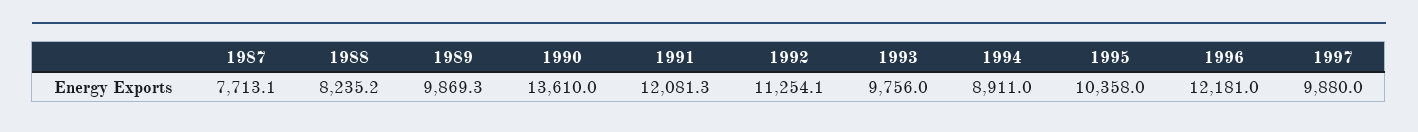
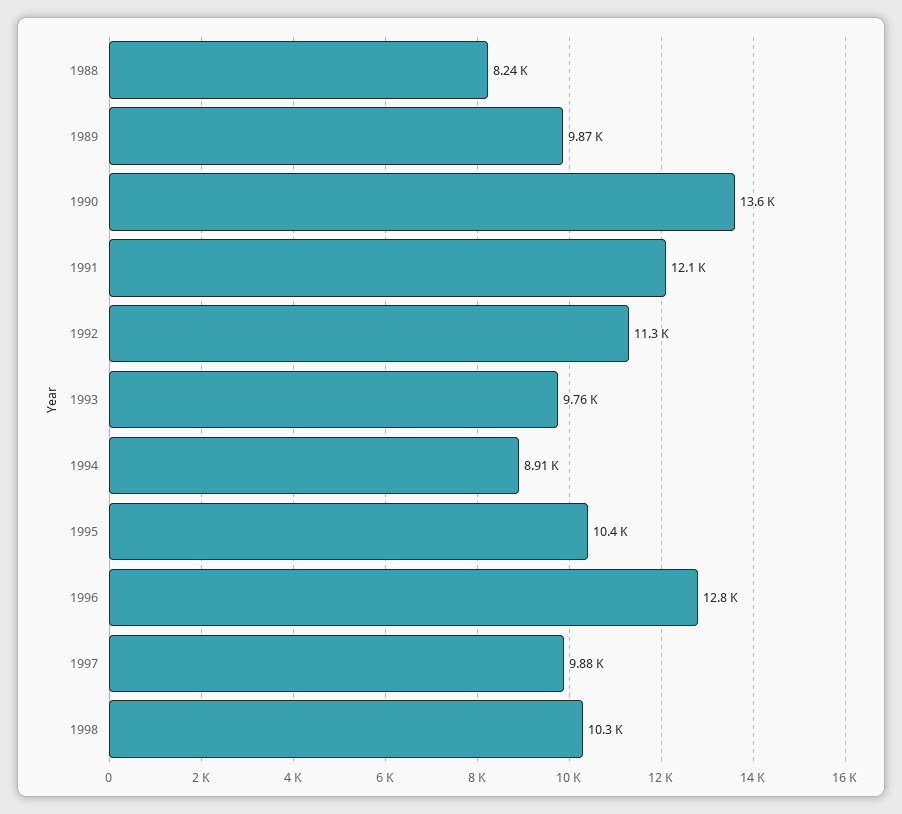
1987: 7713.1 -> none
1996: 12181 -> 12800
1998: none -> 10300

